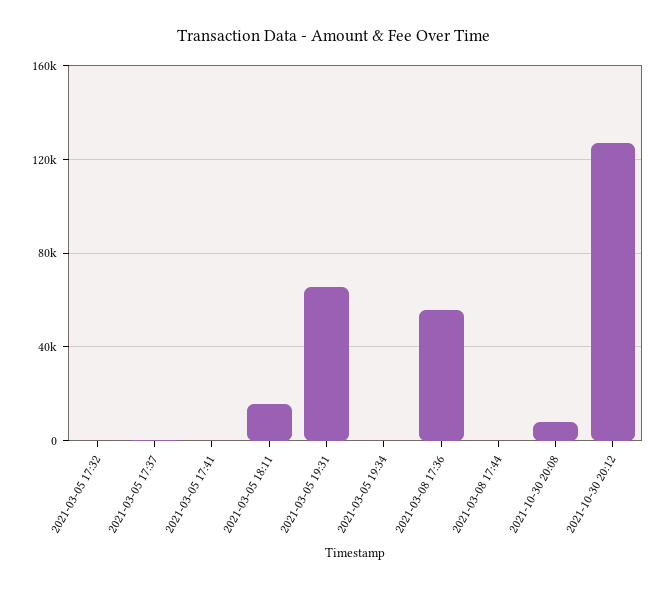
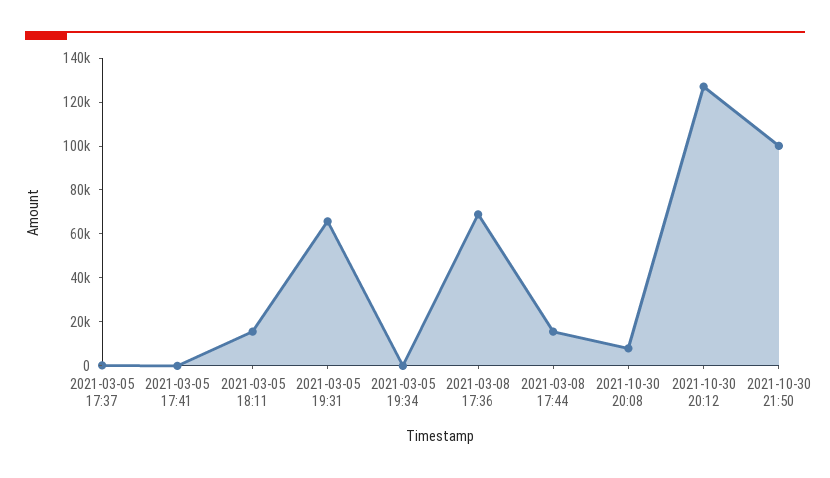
2021-03-05 17:32: 0 -> none
2021-03-08 17:36: 55000 -> 70000
2021-03-08 17:44: 0 -> 15000
2021-10-30 21:50: none -> 100000

